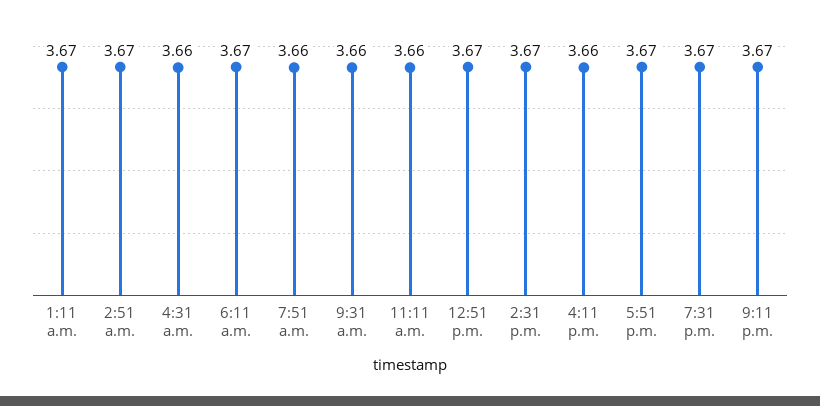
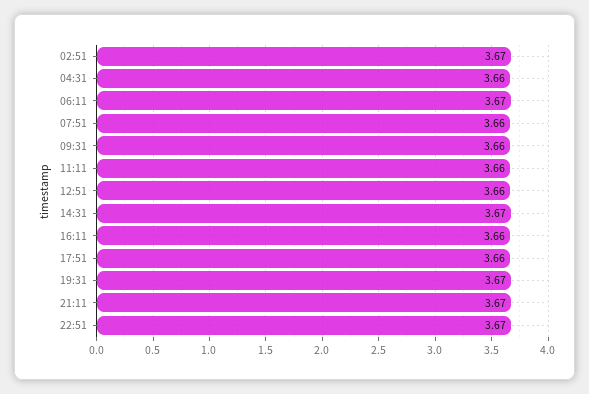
1:11 a.m.: 3.67 -> none
12:51 p.m.: 3.67 -> 3.66
5:51 p.m.: 3.67 -> 3.66
22:51: none -> 3.67

